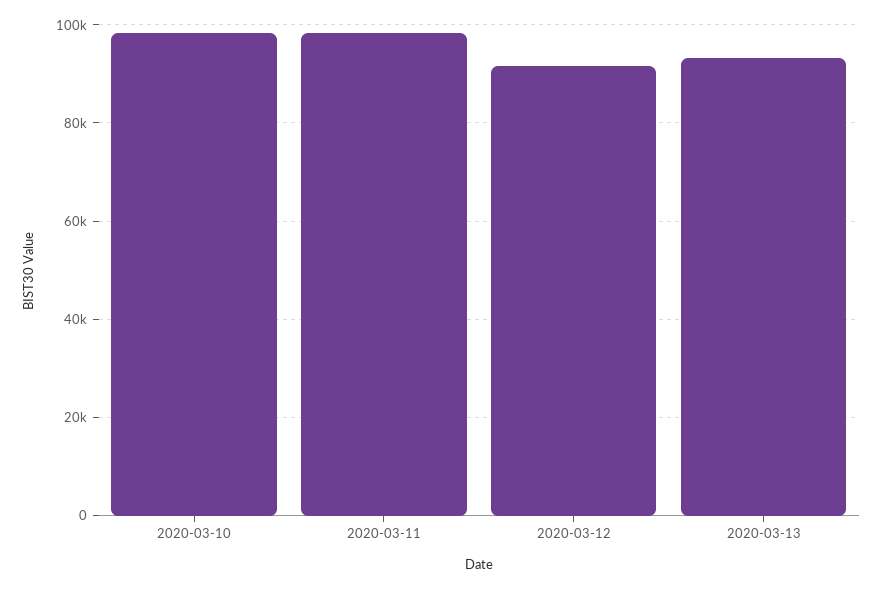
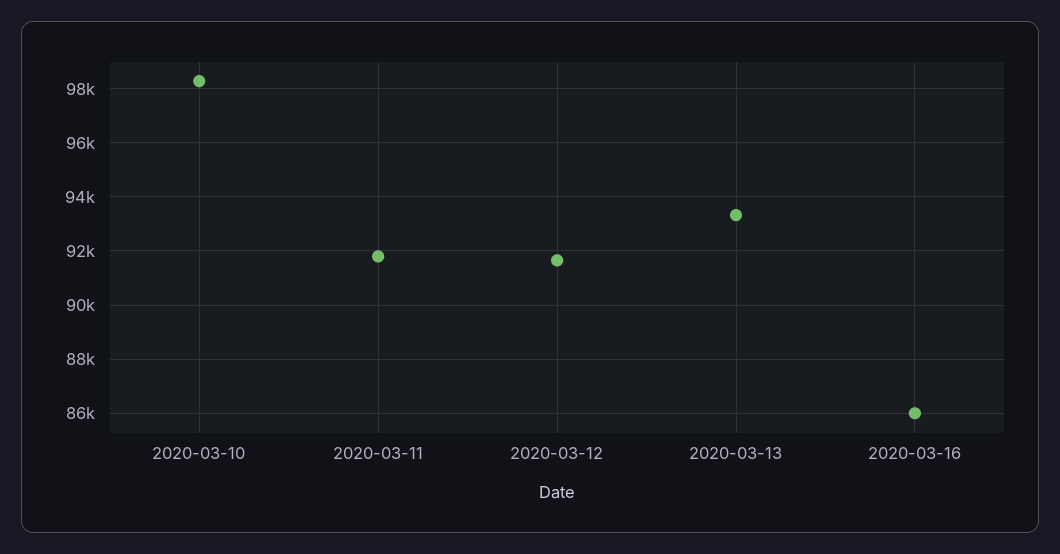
2020-03-11: 98000 -> 91750
2020-03-16: none -> 86000

